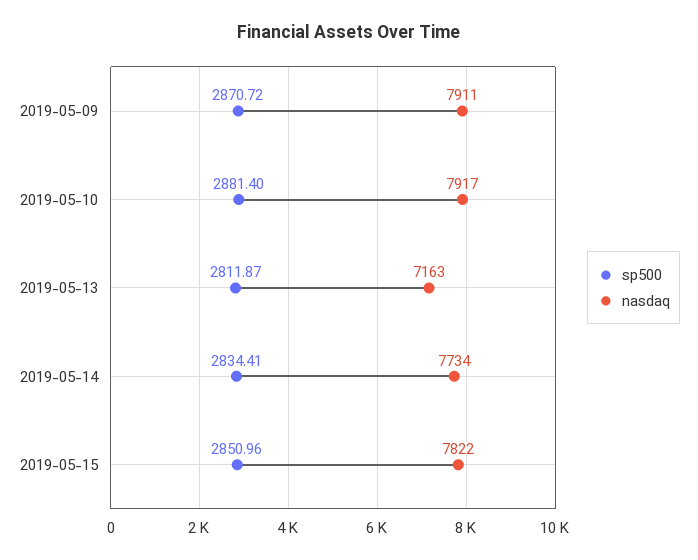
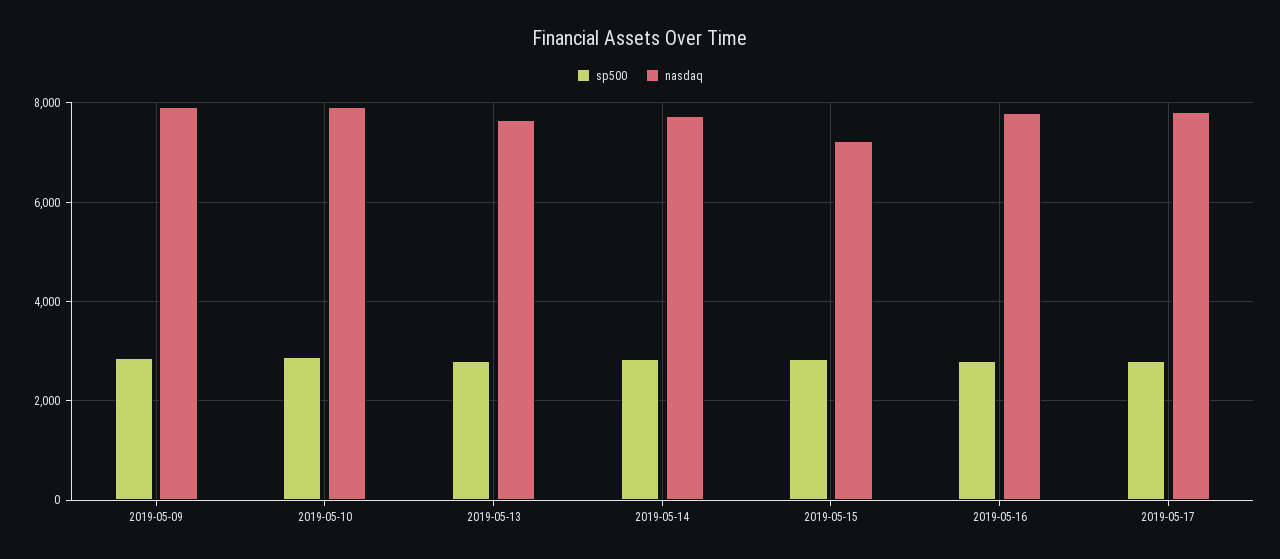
nasdaq, 2019-05-13: 7163 -> 7600
nasdaq, 2019-05-15: 7822 -> 7200
sp500, 2019-05-16: none -> 2800
nasdaq, 2019-05-16: none -> 7800
sp500, 2019-05-17: none -> 2800
nasdaq, 2019-05-17: none -> 7800

